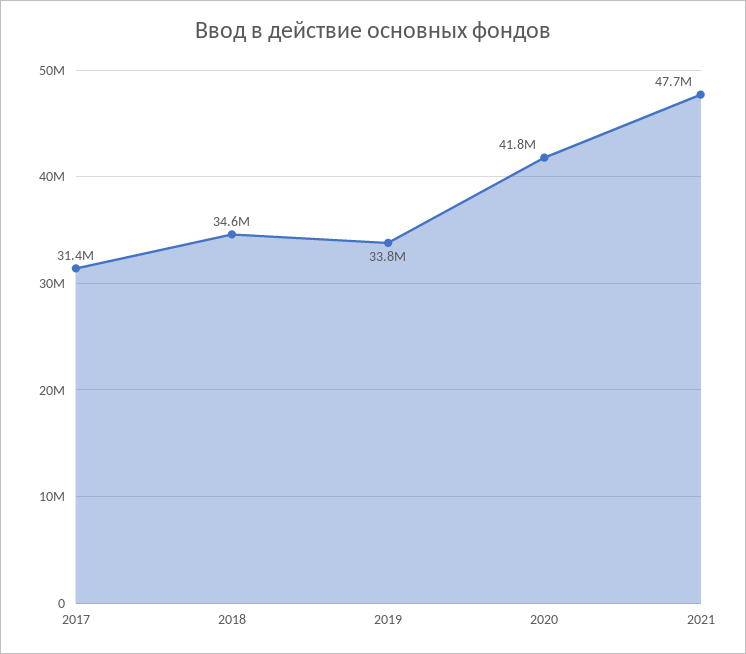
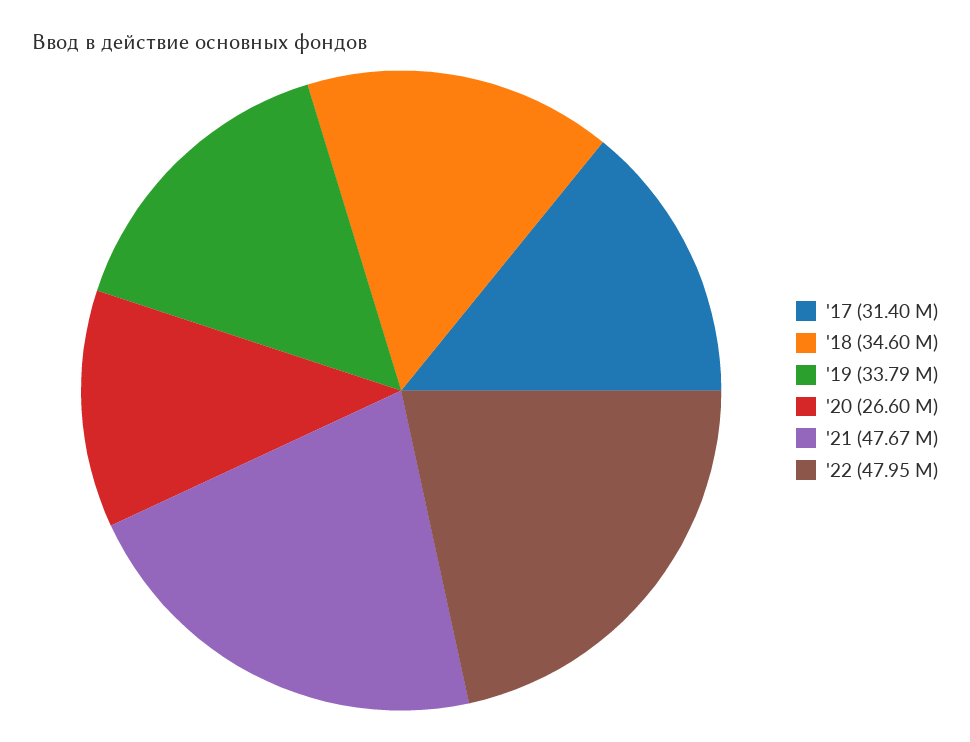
2020: 41800000 -> 26600000
'22: none -> 47950000

